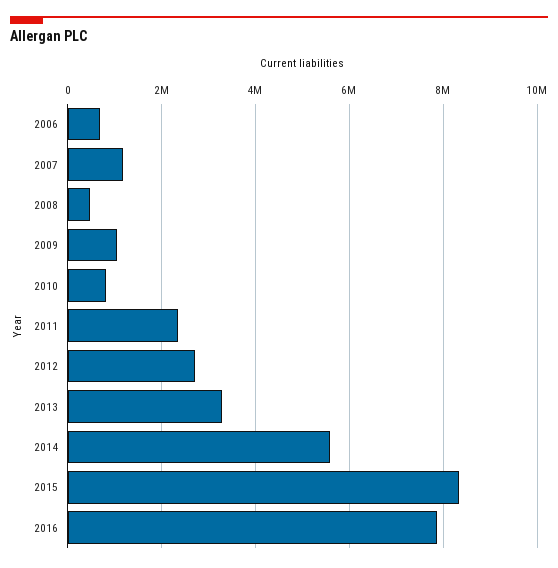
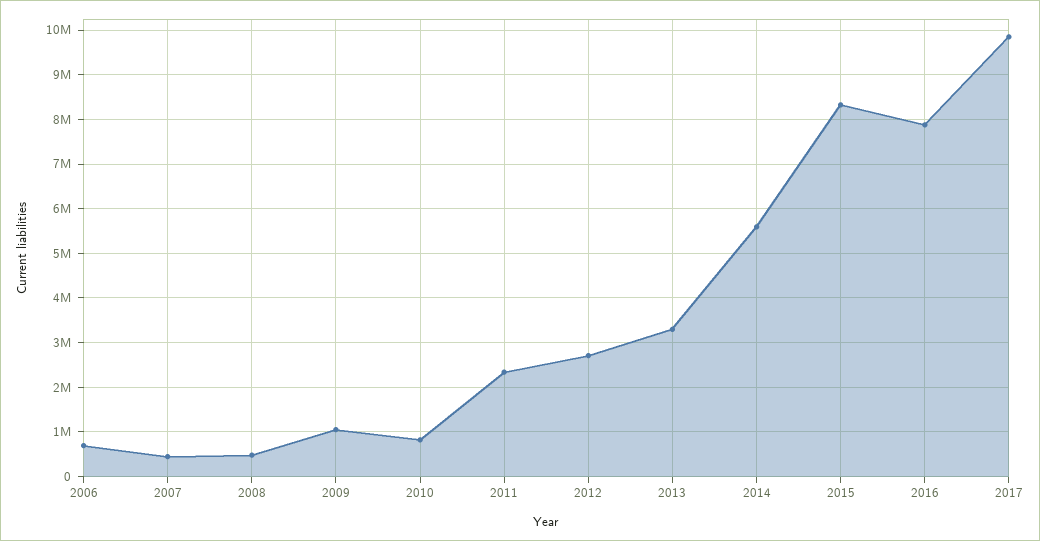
2007: 1200000 -> 400000
2017: none -> 9800000

